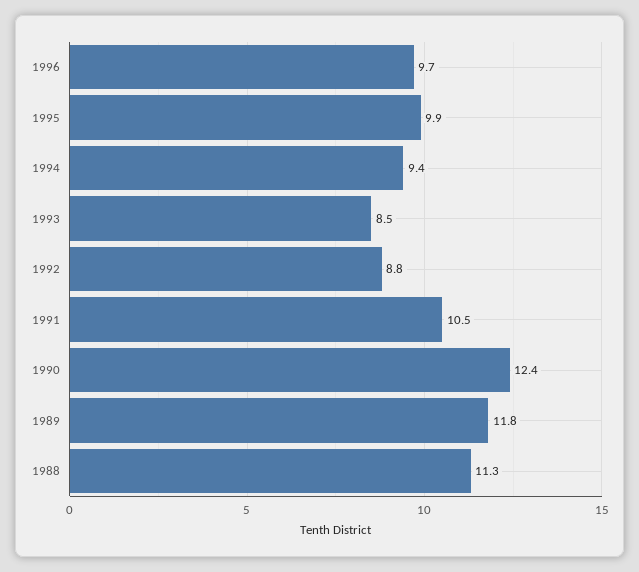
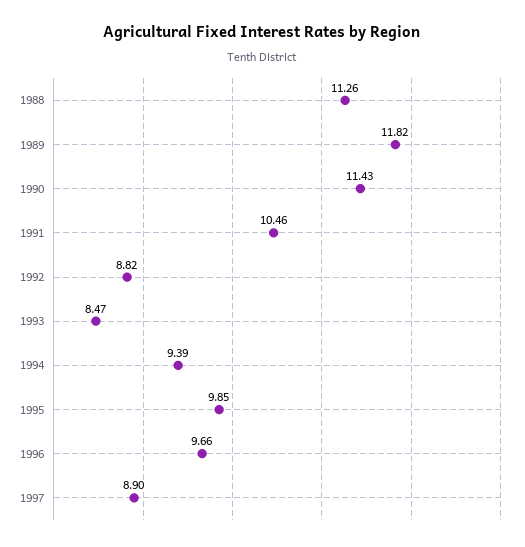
1990: 12.4 -> 11.43
1997: none -> 8.9

